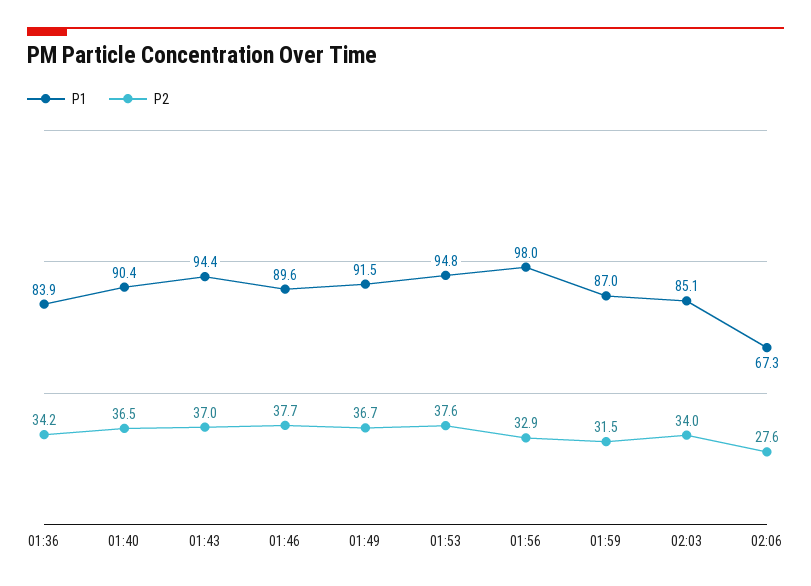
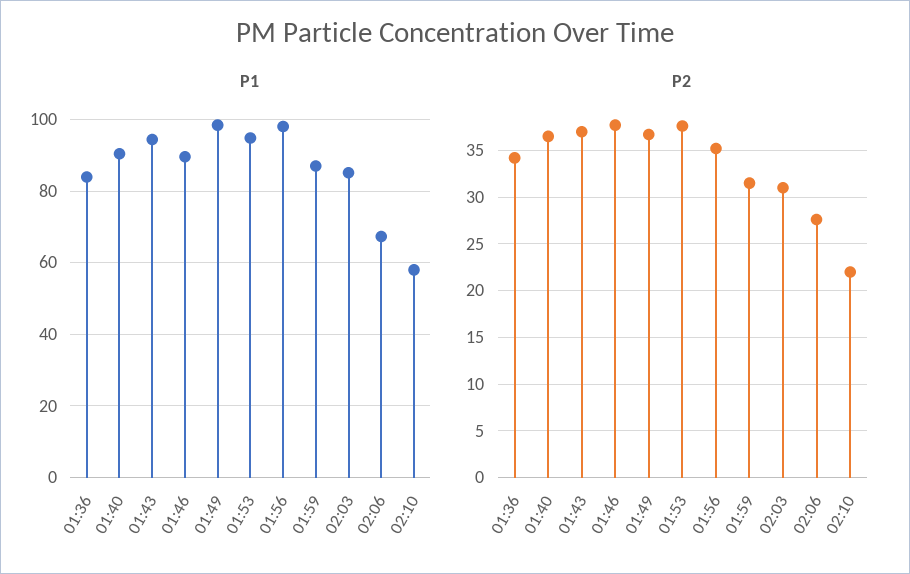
P1, 01:49: 91.5 -> 98
P2, 01:56: 32.9 -> 35
P2, 02:03: 34 -> 31
P1, 02:10: none -> 58
P2, 02:10: none -> 22

